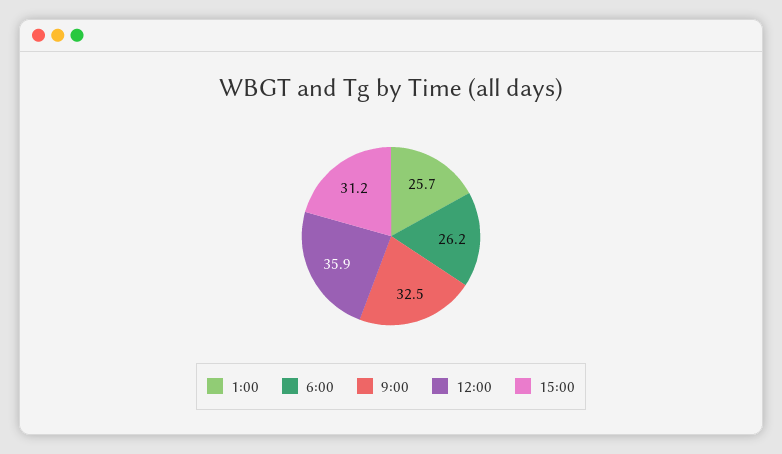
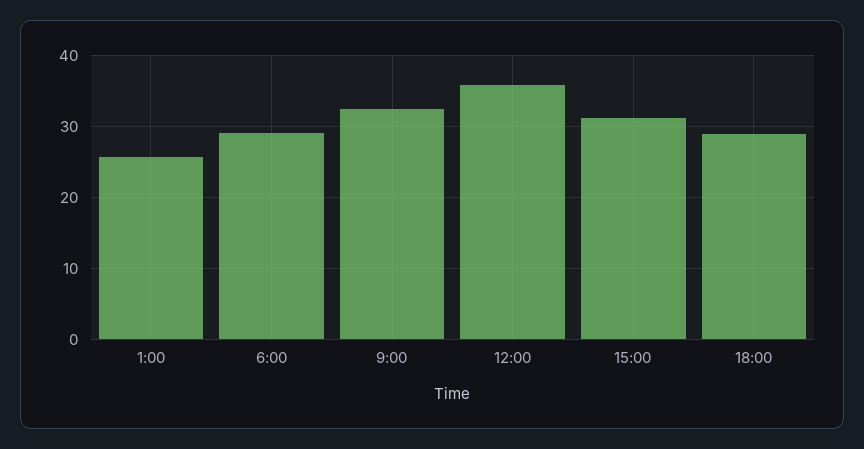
6:00: 26.2 -> 29
18:00: none -> 29

